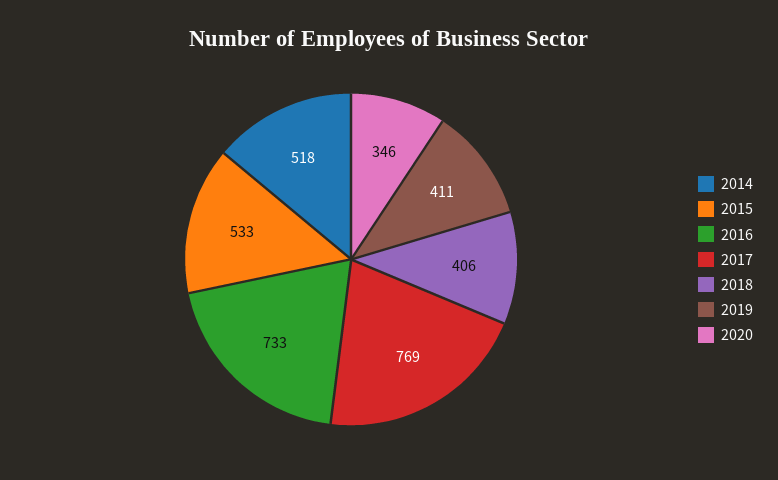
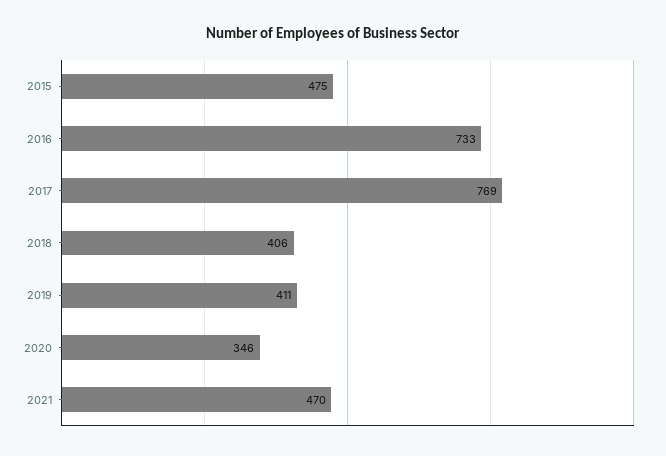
2014: 518 -> none
2015: 533 -> 475
2021: none -> 470

